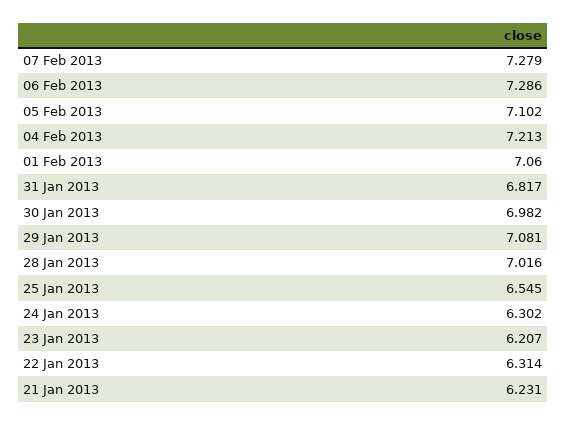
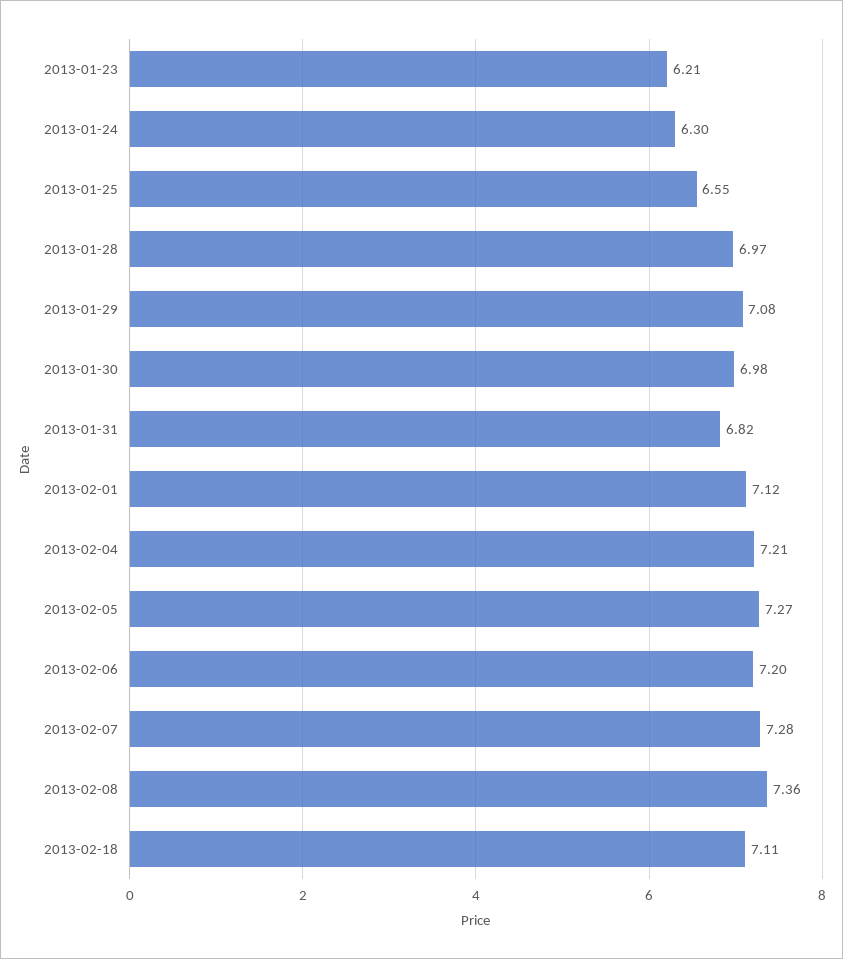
06 Feb 2013: 7.286 -> 7.2
05 Feb 2013: 7.102 -> 7.27
01 Feb 2013: 7.06 -> 7.12
28 Jan 2013: 7.016 -> 6.97
22 Jan 2013: 6.314 -> none
21 Jan 2013: 6.231 -> none
2013-02-08: none -> 7.36
2013-02-18: none -> 7.11

